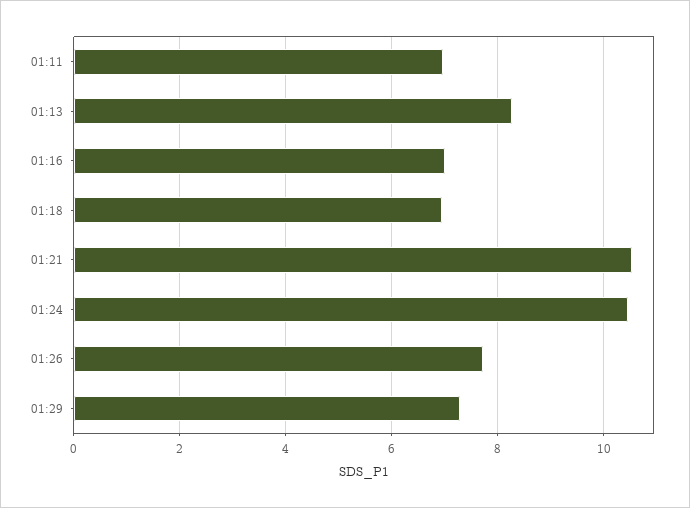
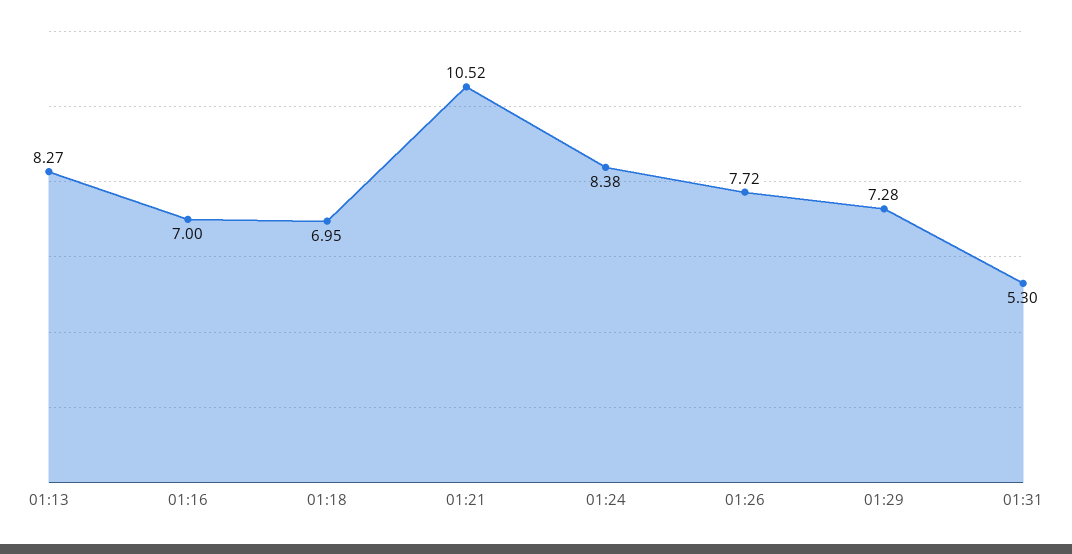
01:11: 7 -> none
01:24: 10.4 -> 8.38
01:31: none -> 5.3

